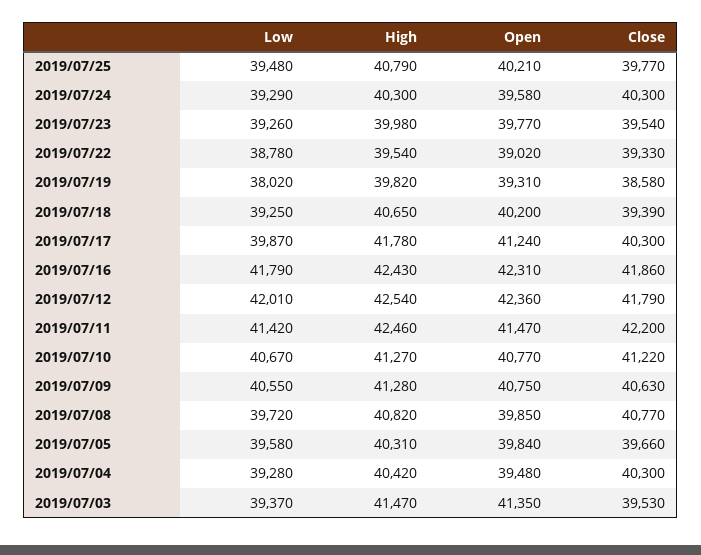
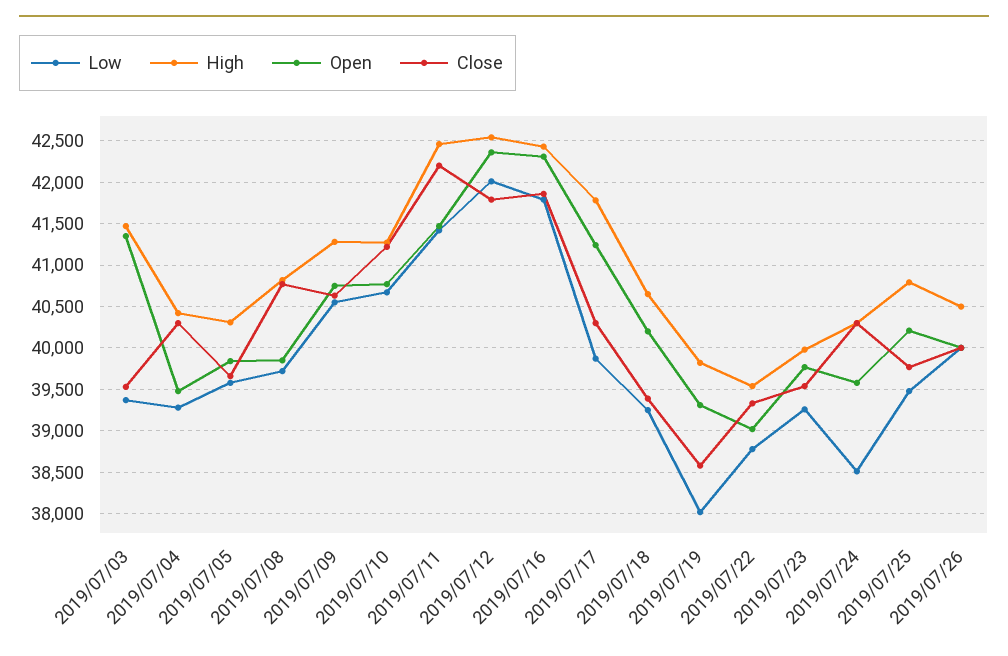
Low, 2019/07/24: 39290 -> 38500
Low, 2019/07/26: none -> 40000
High, 2019/07/26: none -> 40500
Open, 2019/07/26: none -> 40000
Close, 2019/07/26: none -> 40000

